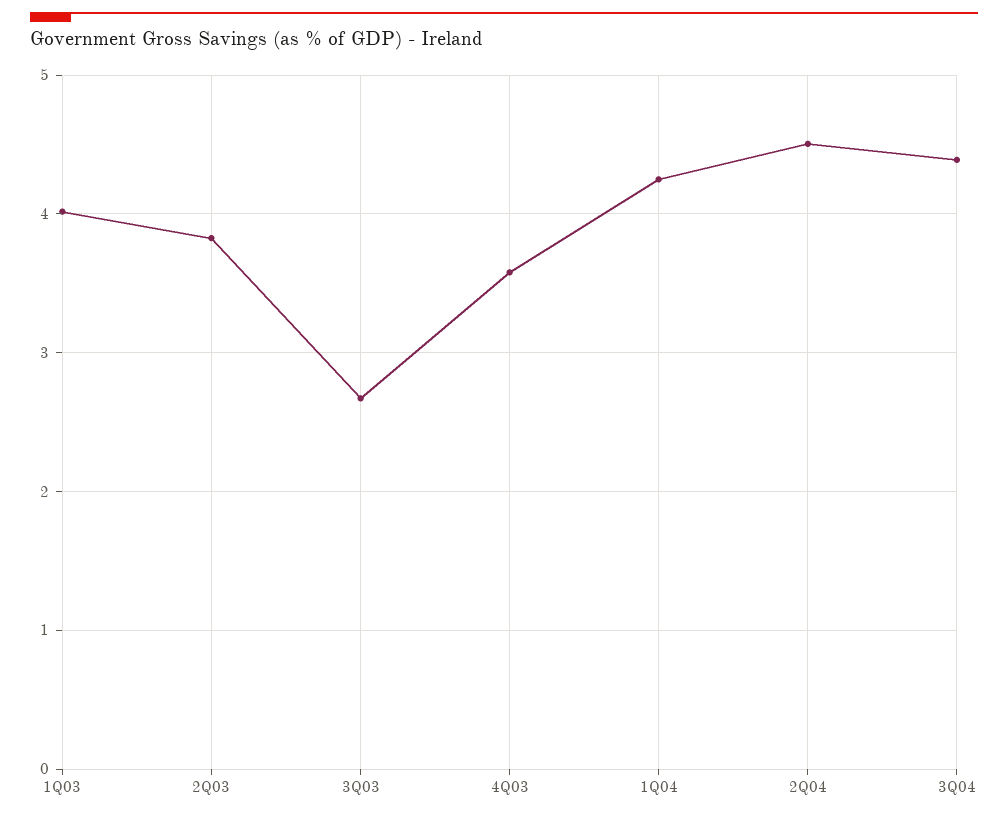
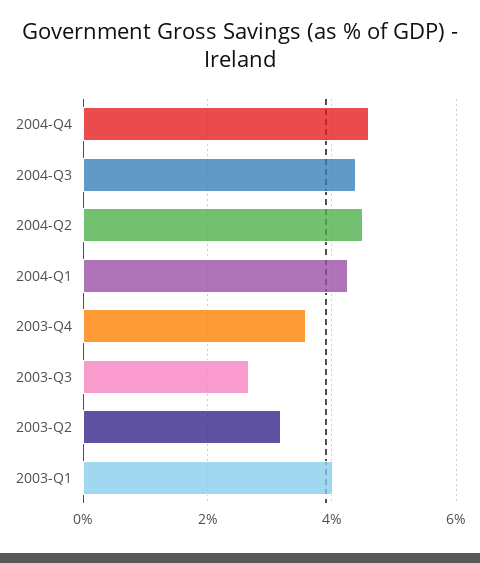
2Q03: 3.8 -> 3.2
2004-Q4: none -> 4.6

